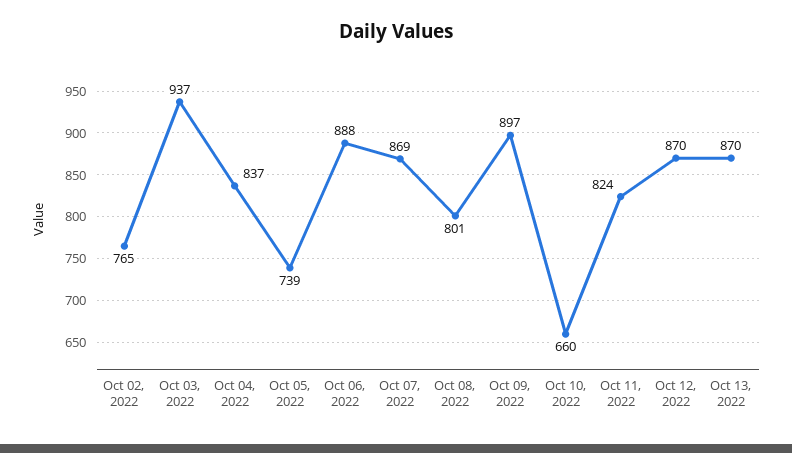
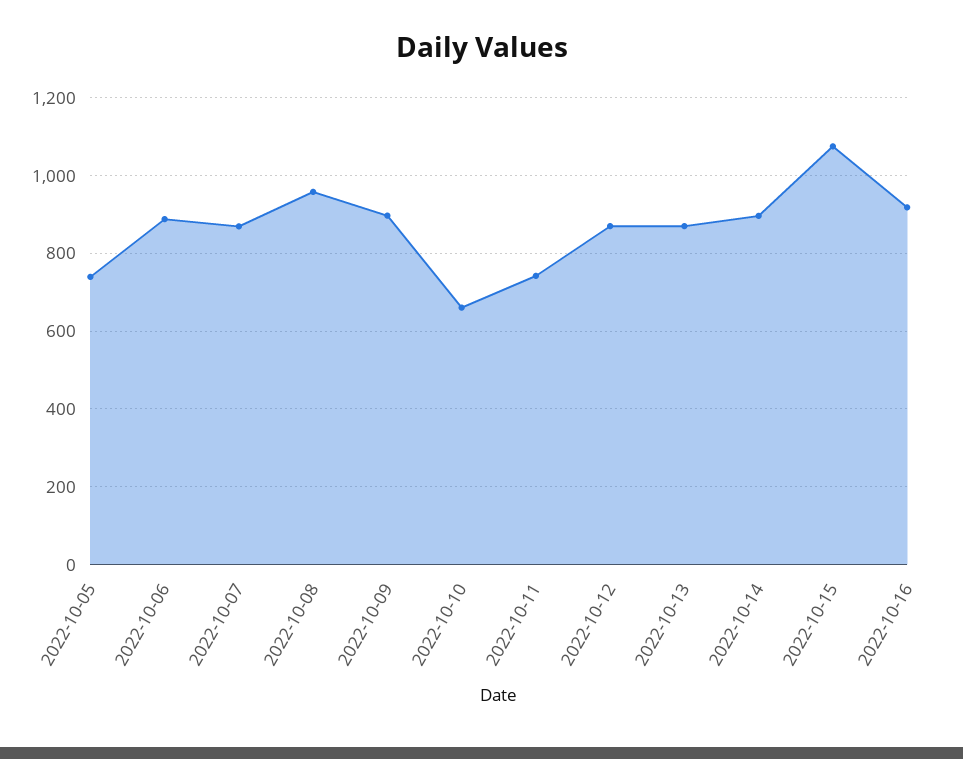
Oct 02, 2022: 765 -> none
Oct 03, 2022: 937 -> none
Oct 04, 2022: 837 -> none
Oct 08, 2022: 801 -> 960
Oct 11, 2022: 824 -> 740
2022-10-14: none -> 900
2022-10-15: none -> 1080
2022-10-16: none -> 920

